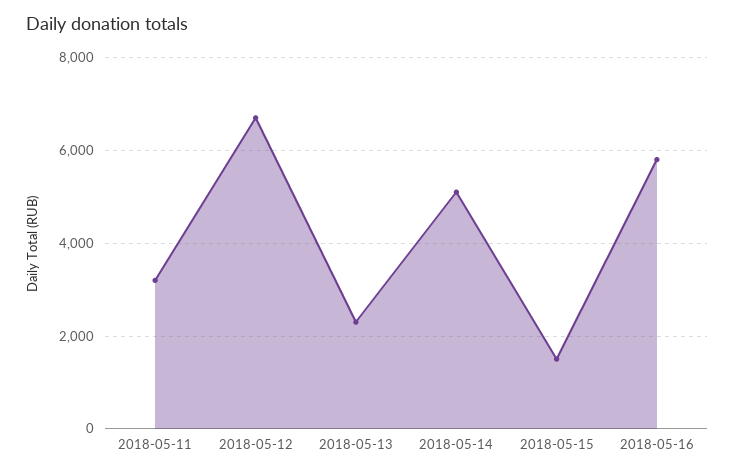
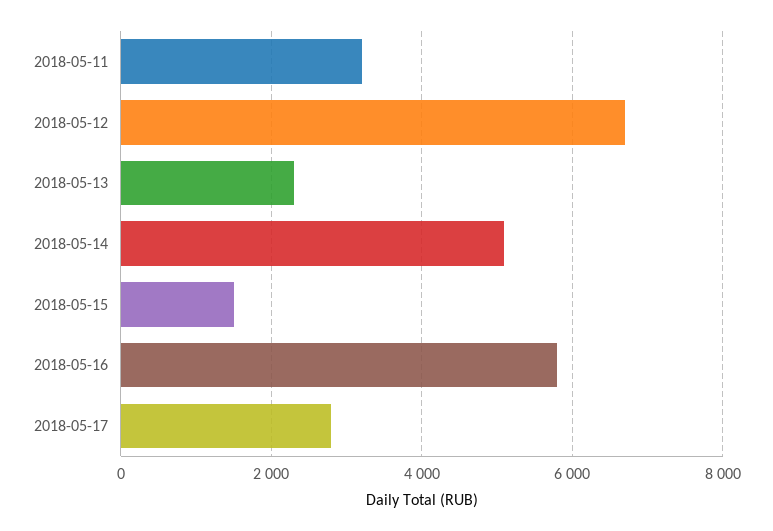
2018-05-17: none -> 2800

